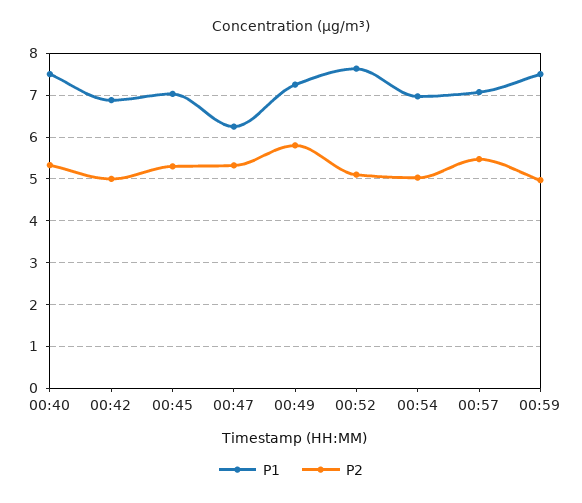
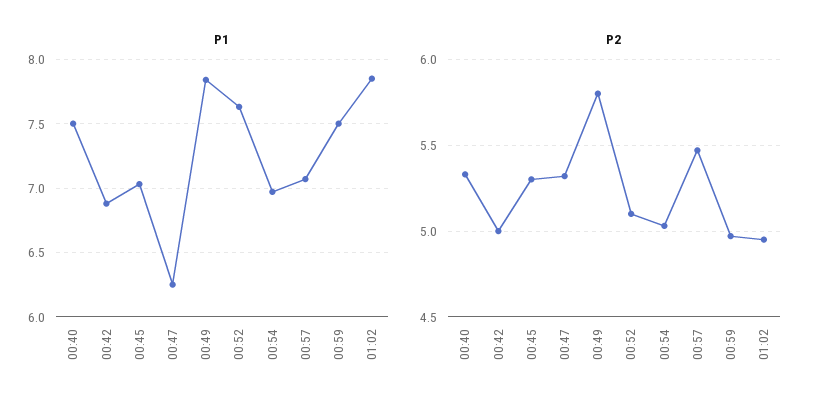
P1, 00:49: 7.2 -> 7.85
P1, 01:02: none -> 7.85
P2, 01:02: none -> 4.95

